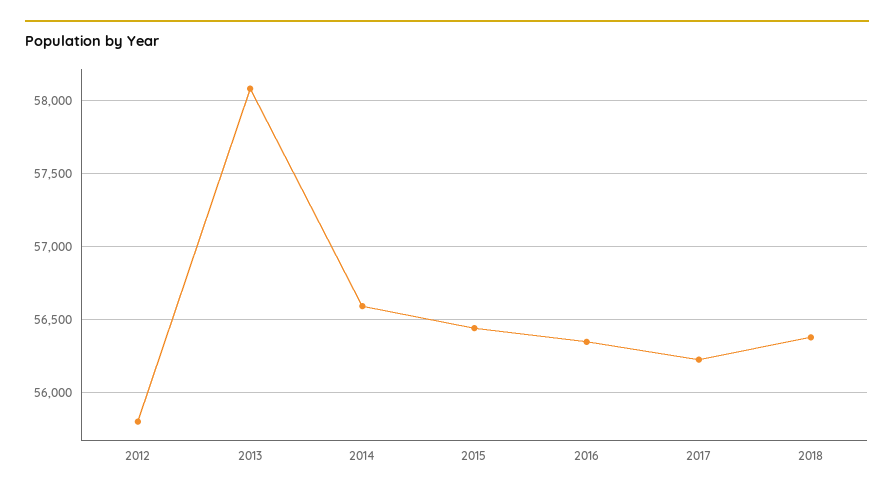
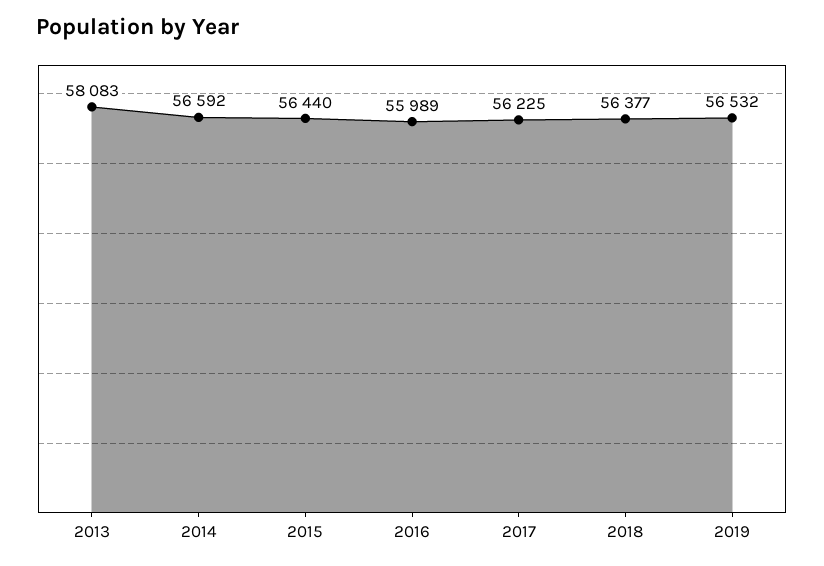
2012: 55800 -> none
2016: 56350 -> 55989
2019: none -> 56532

